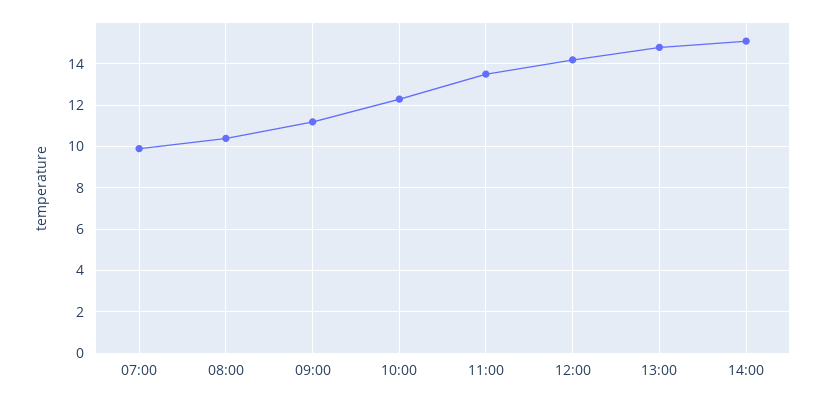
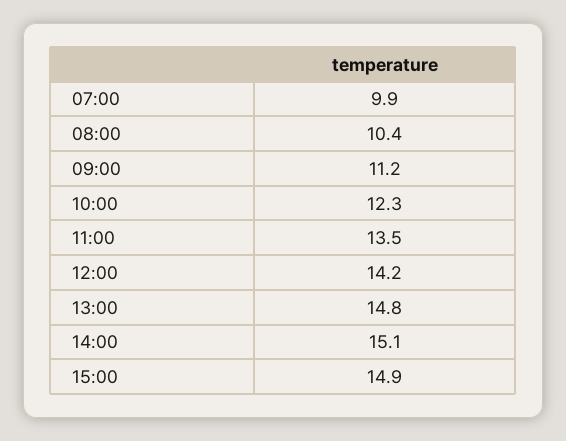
15:00: none -> 14.9

